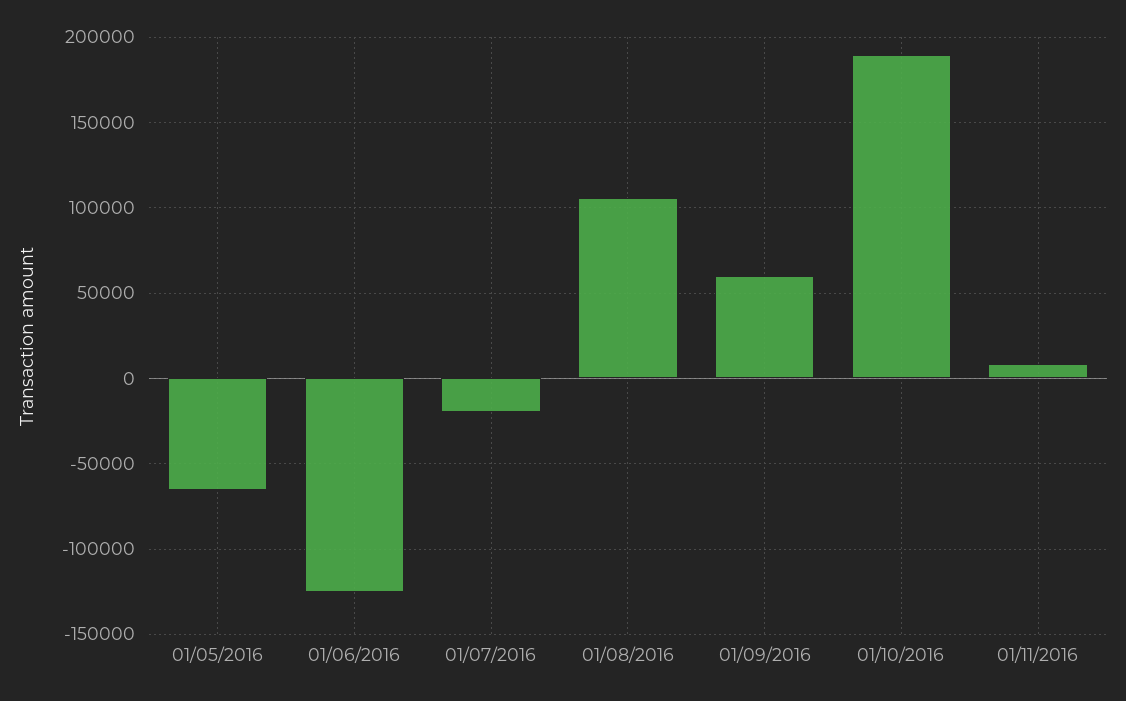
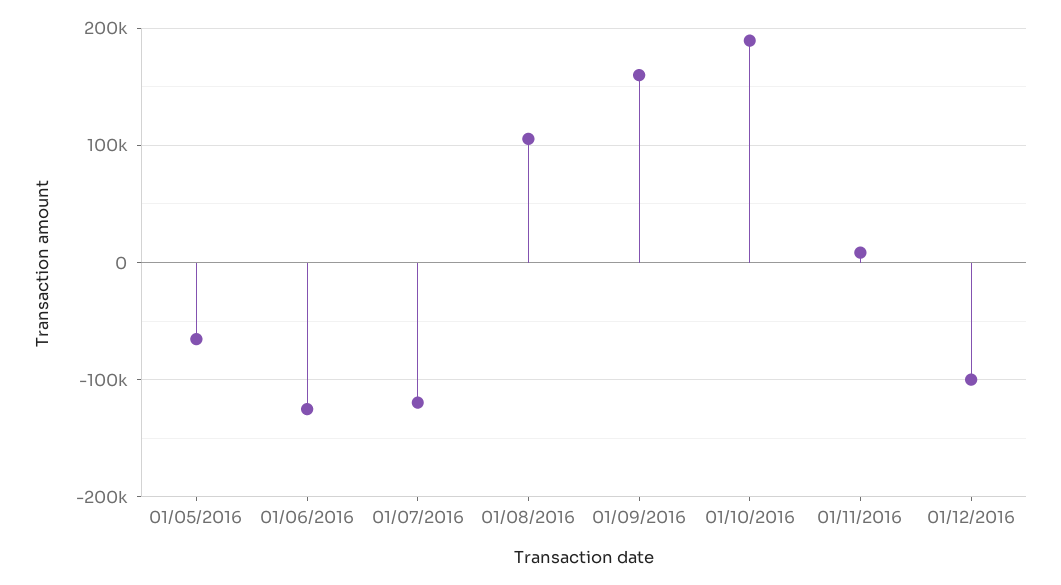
01/07/2016: -20000 -> -120000
01/09/2016: 60000 -> 160000
01/12/2016: none -> -100000

